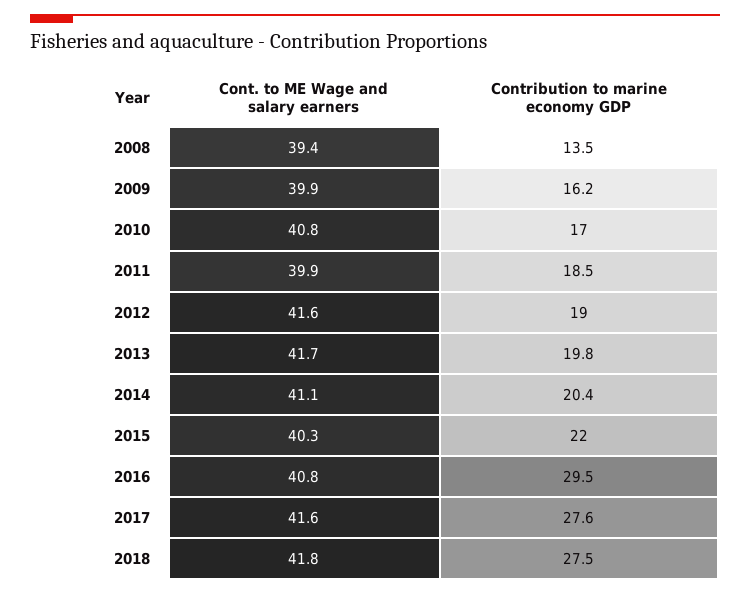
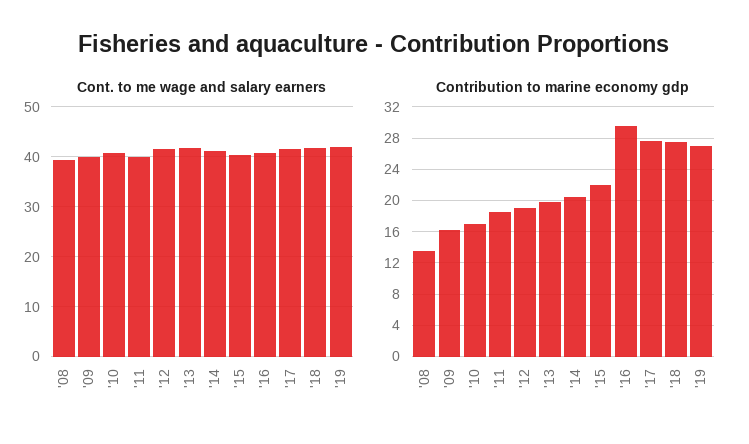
Cont. to ME Wage and salary earners, '19: none -> 42
Contribution to marine economy GDP, '19: none -> 27

